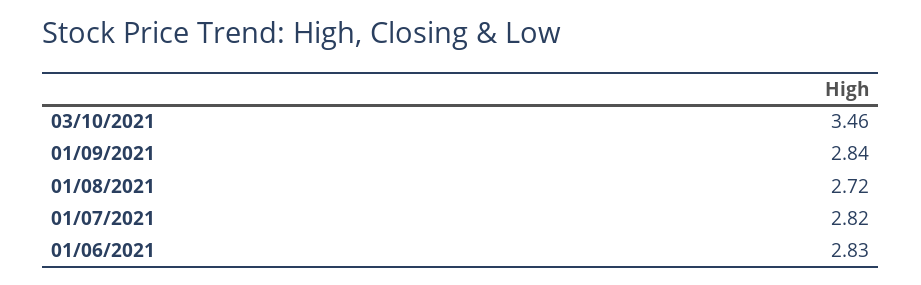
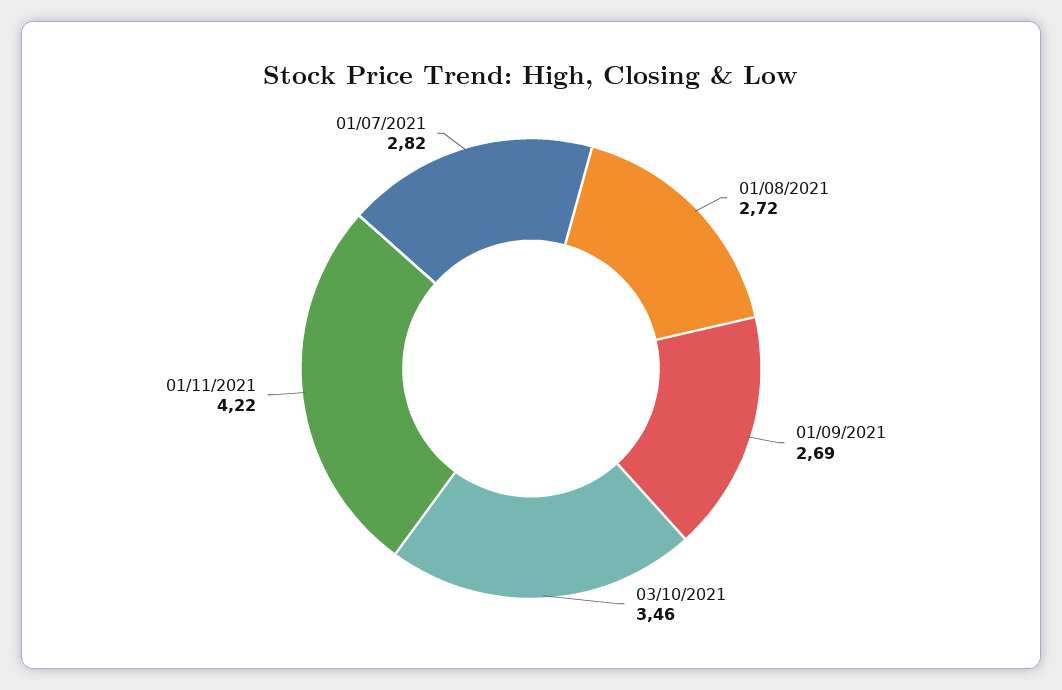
01/09/2021: 2.84 -> 2.69
01/06/2021: 2.83 -> none
01/11/2021: none -> 4.22

